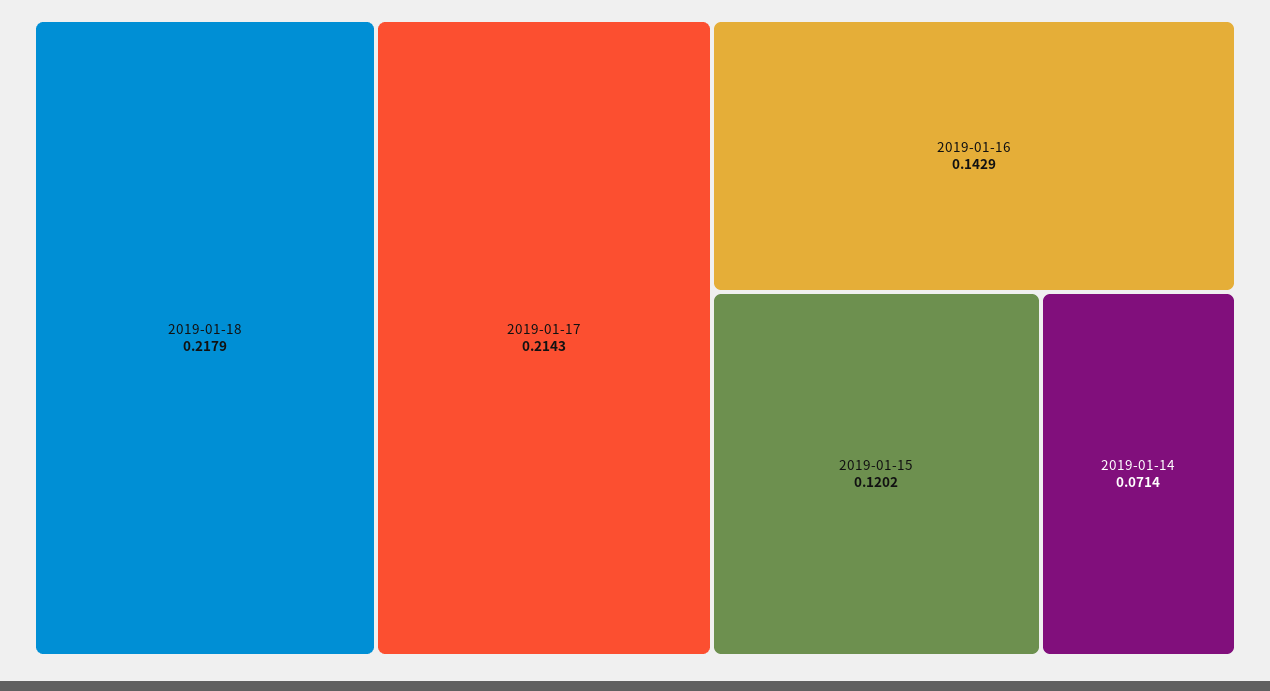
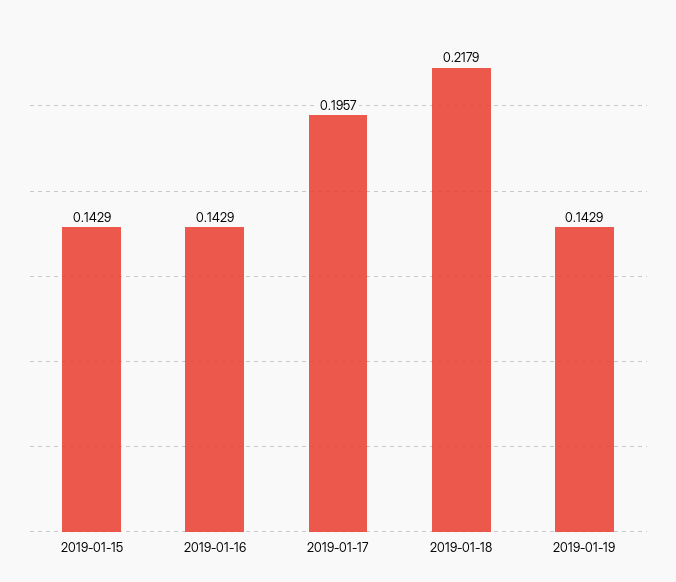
2019-01-17: 0.2143 -> 0.1957
2019-01-15: 0.1202 -> 0.1429
2019-01-14: 0.0714 -> none
2019-01-19: none -> 0.1429

